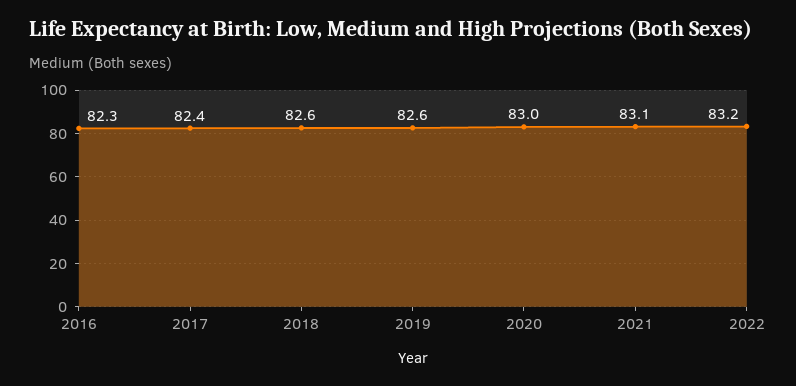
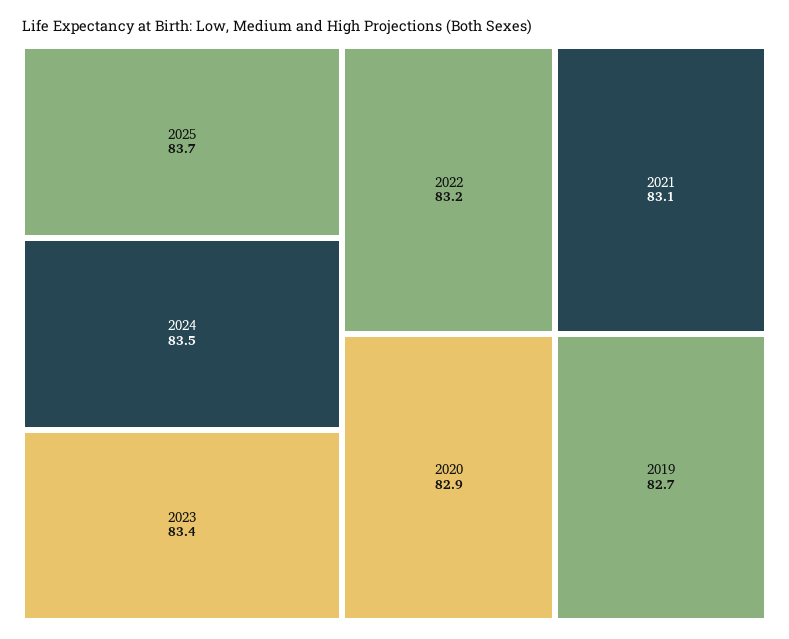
2016: 82.3 -> none
2017: 82.4 -> none
2018: 82.6 -> none
2019: 82.6 -> 82.7
2020: 83 -> 82.9
2025: none -> 83.7
2024: none -> 83.5
2023: none -> 83.4

